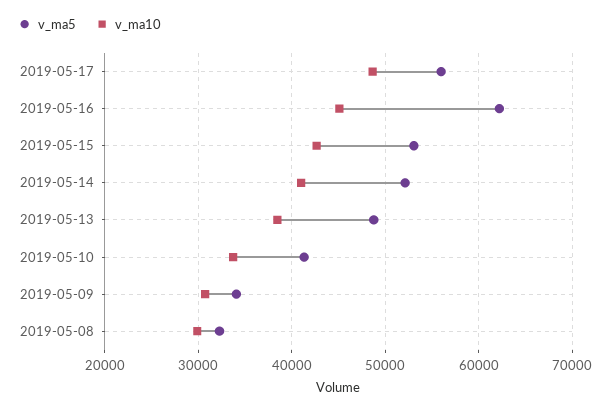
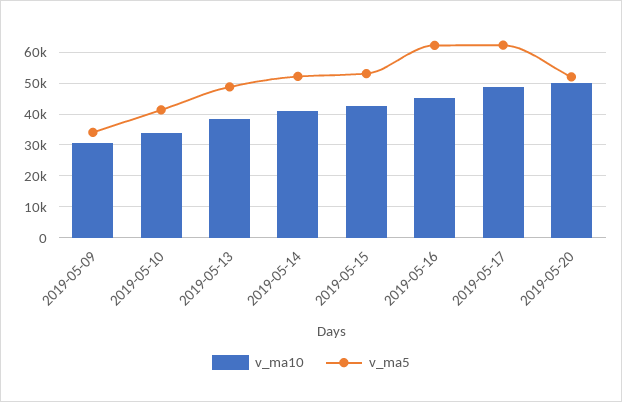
v_ma5, 2019-05-17: 56000 -> 62000
v_ma5, 2019-05-08: 32000 -> none
v_ma10, 2019-05-08: 30000 -> none
v_ma10, 2019-05-20: none -> 50000
v_ma5, 2019-05-20: none -> 52000

